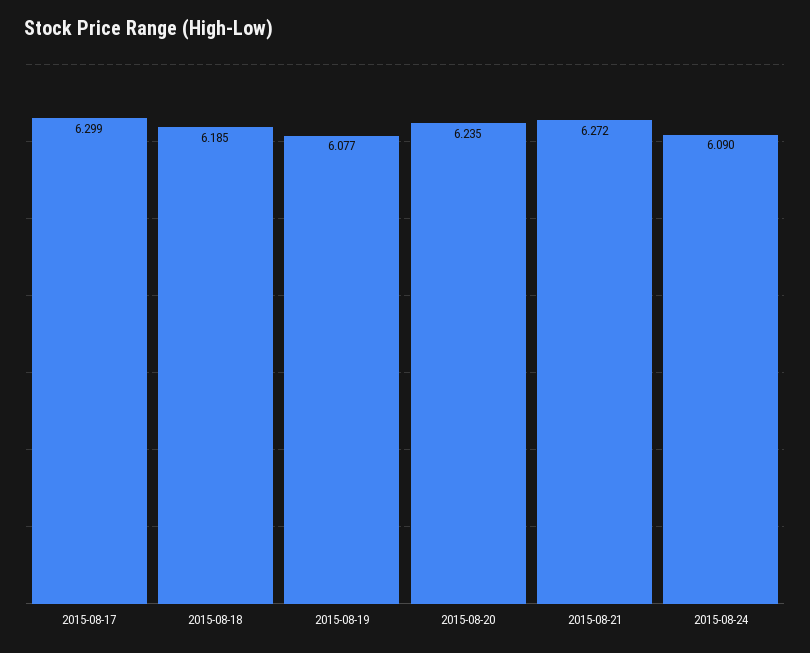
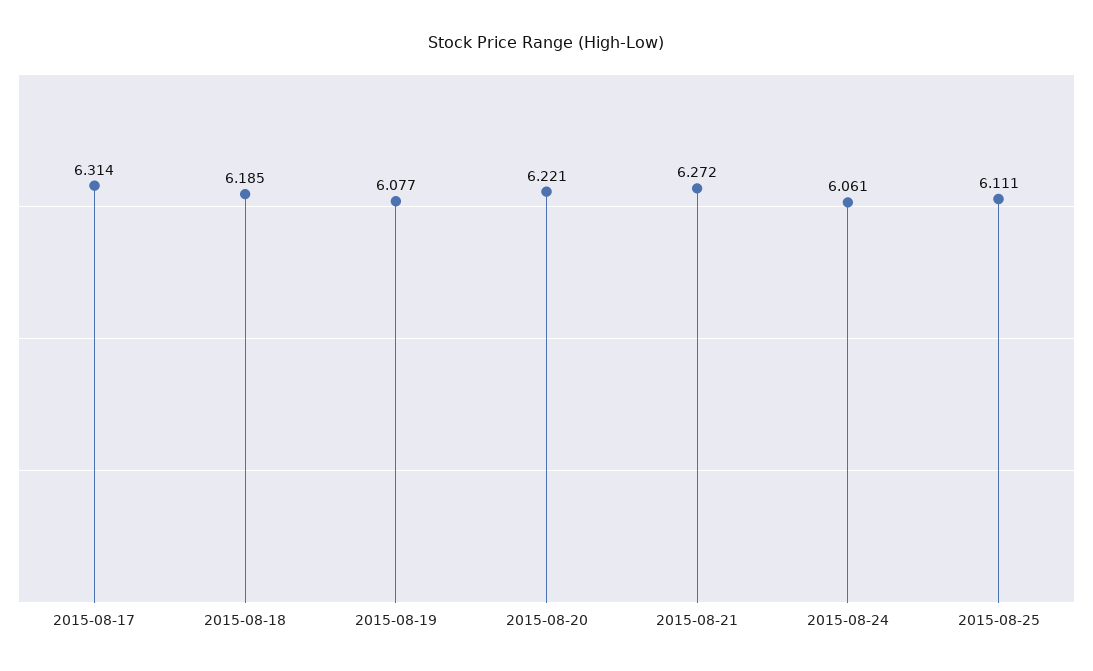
2015-08-17: 6.299 -> 6.314
2015-08-20: 6.235 -> 6.221
2015-08-24: 6.09 -> 6.061
2015-08-25: none -> 6.111

